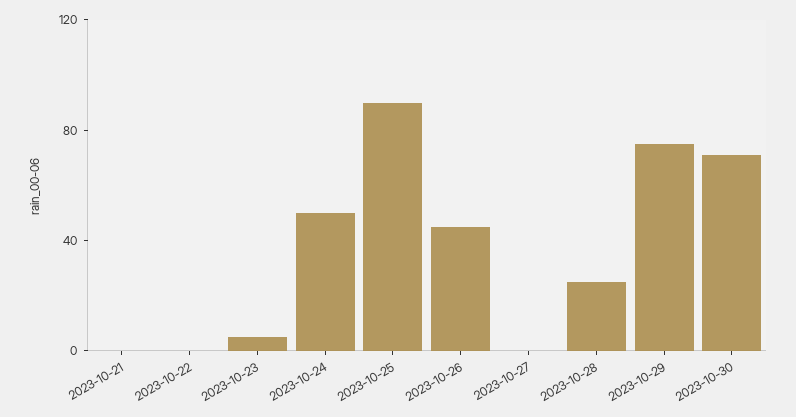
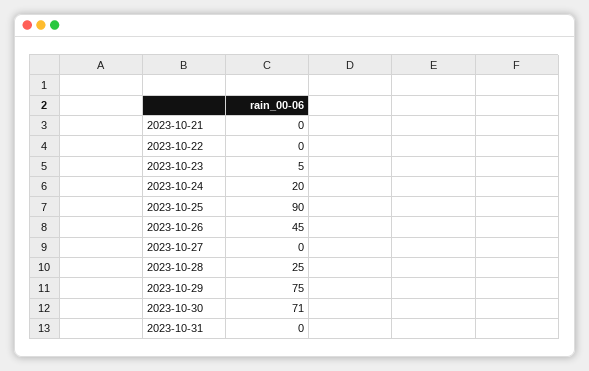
2023-10-24: 50 -> 20
2023-10-31: none -> 0

